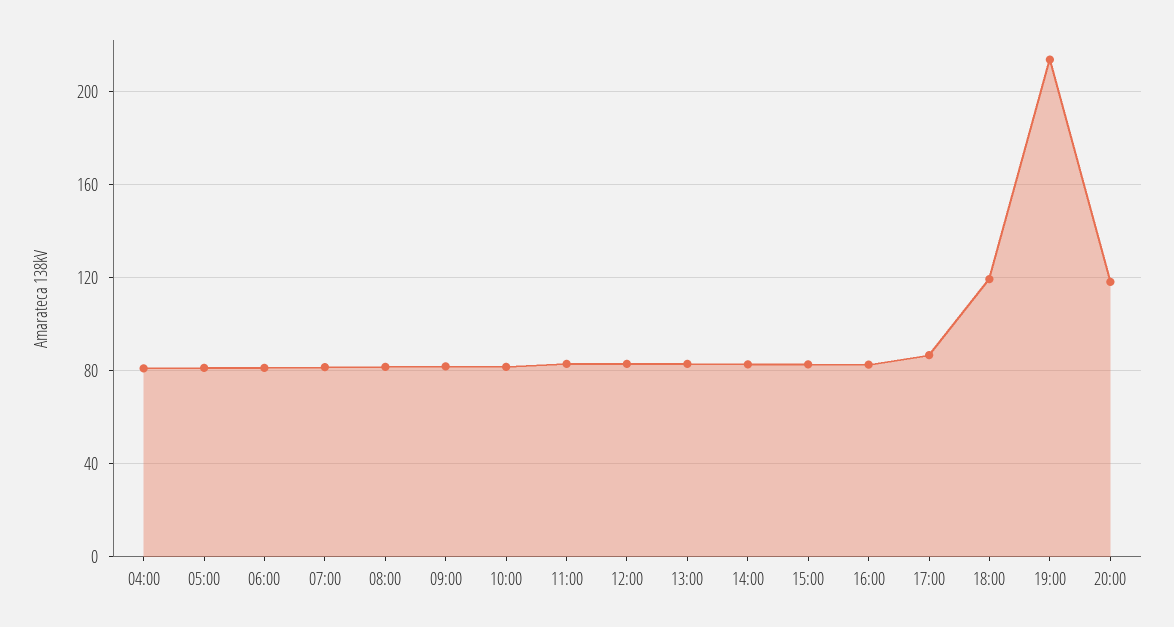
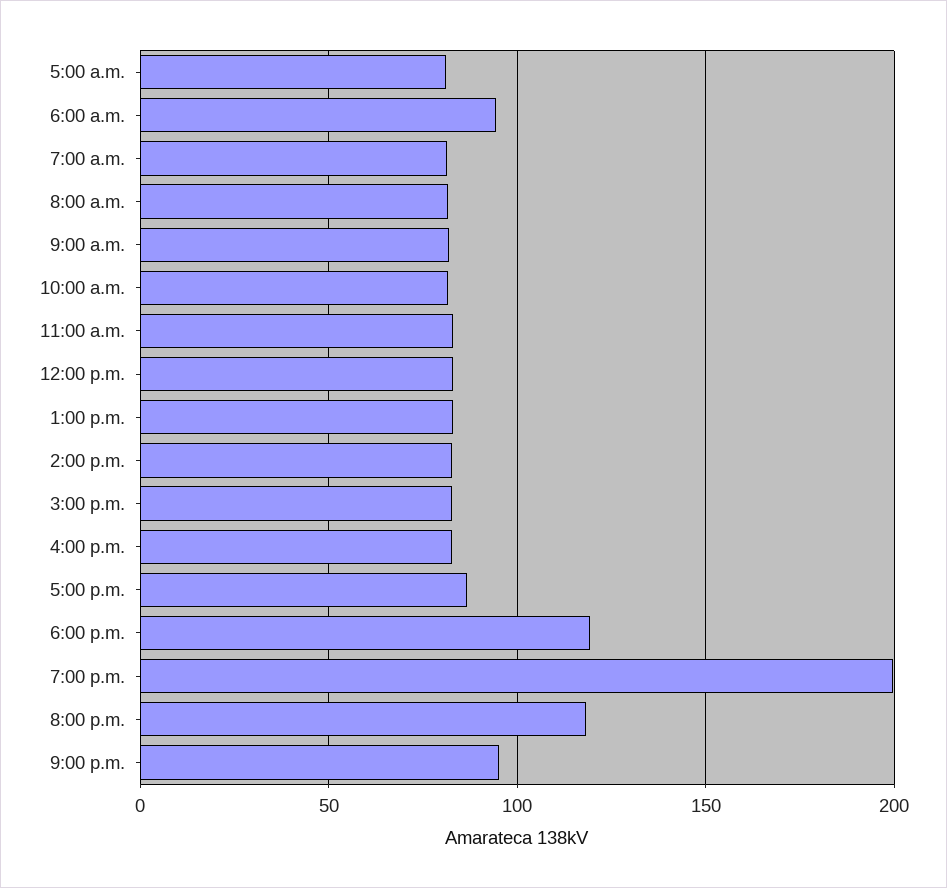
04:00: 80 -> none
06:00: 80 -> 95
19:00: 215 -> 200
9:00 p.m.: none -> 95

